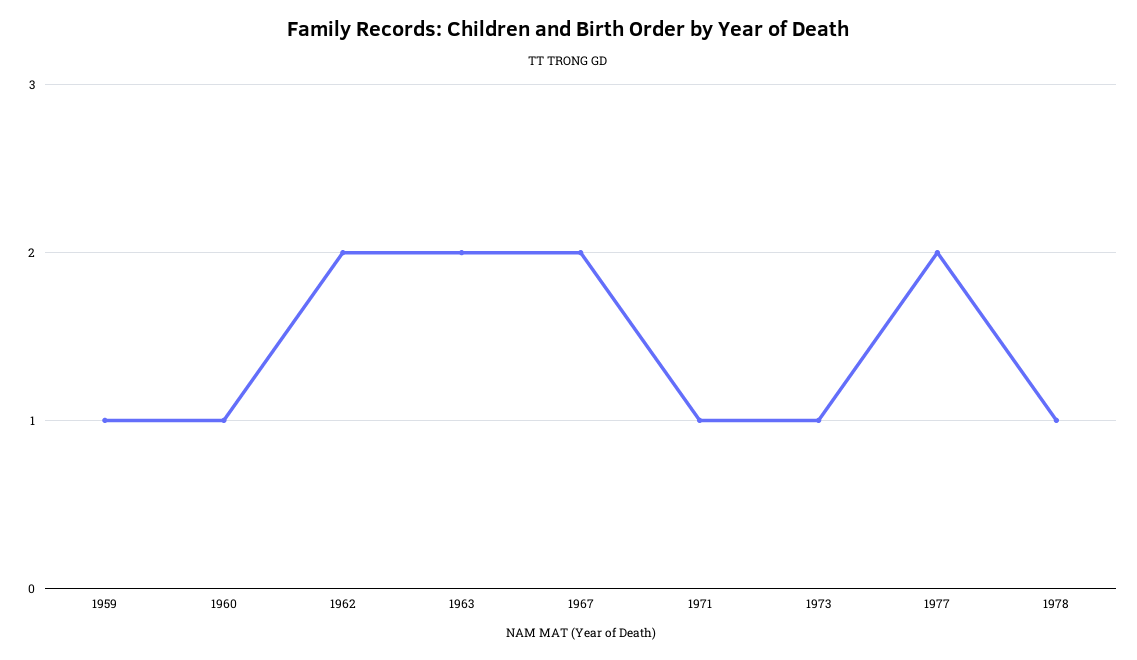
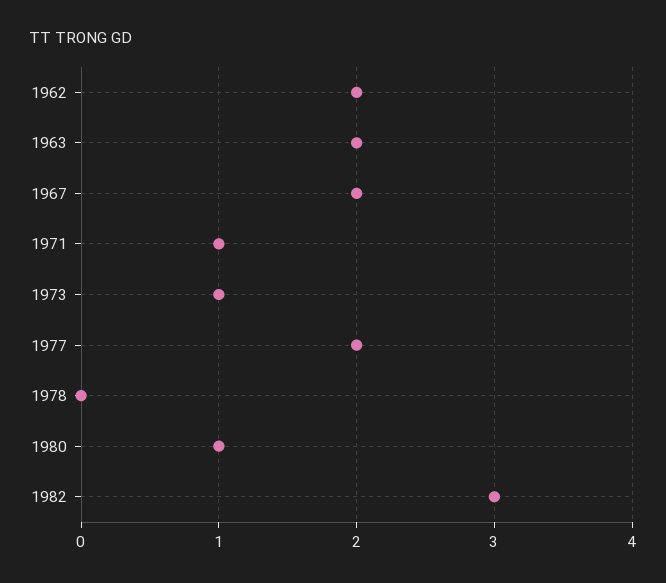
1959: 1 -> none
1960: 1 -> none
1978: 1 -> 0
1980: none -> 1
1982: none -> 3

